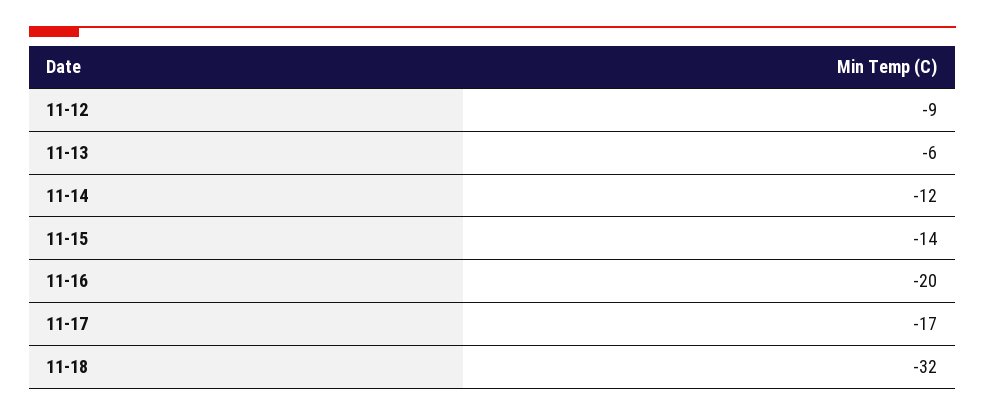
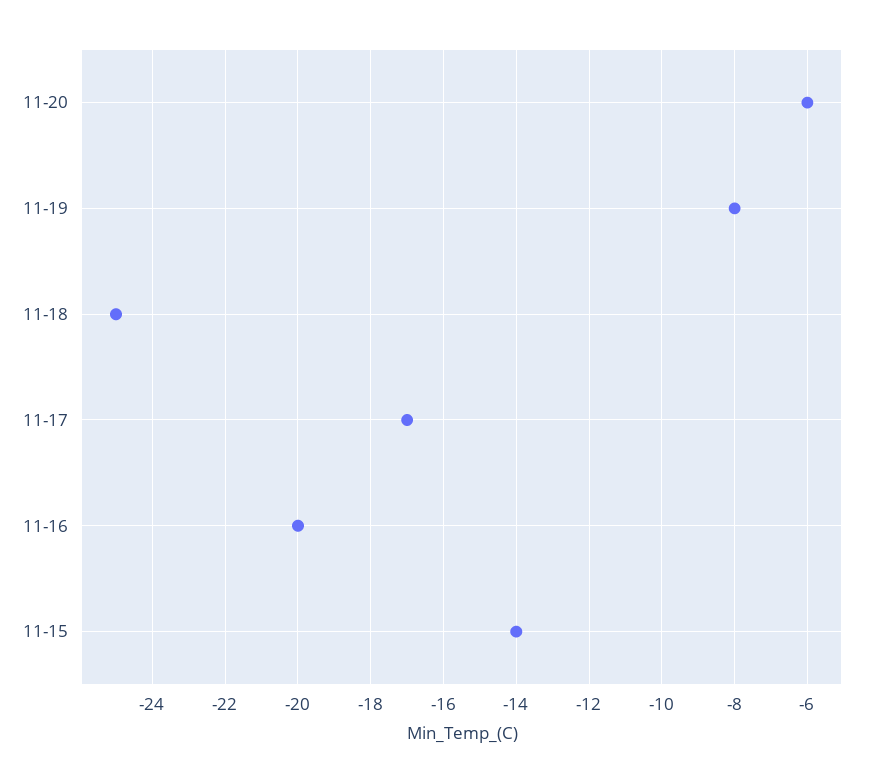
11-12: -9 -> none
11-13: -6 -> none
11-14: -12 -> none
11-18: -32 -> -25
11-20: none -> -6
11-19: none -> -8

